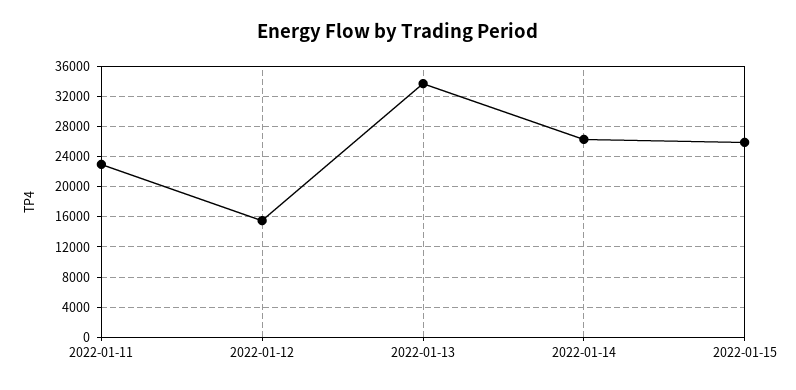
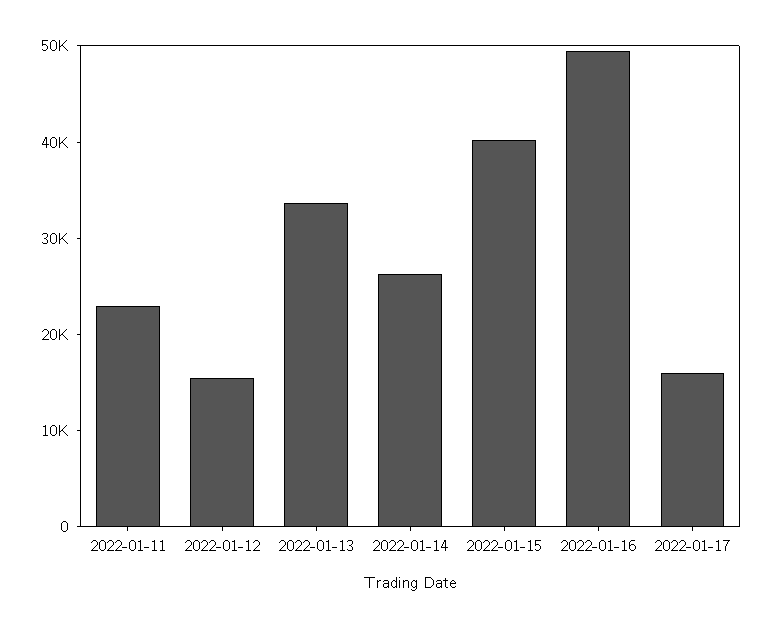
2022-01-15: 26000 -> 40000
2022-01-16: none -> 50000
2022-01-17: none -> 16000

